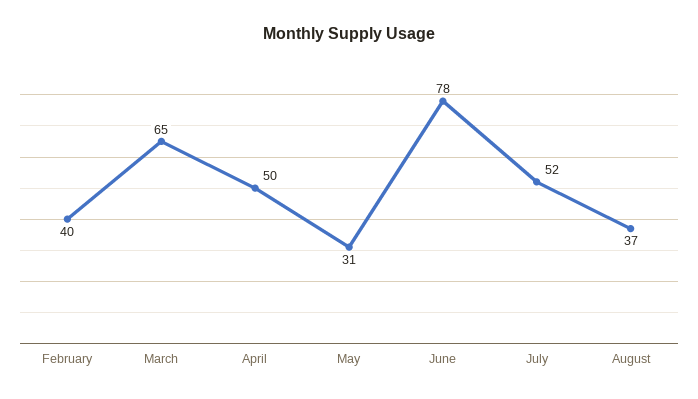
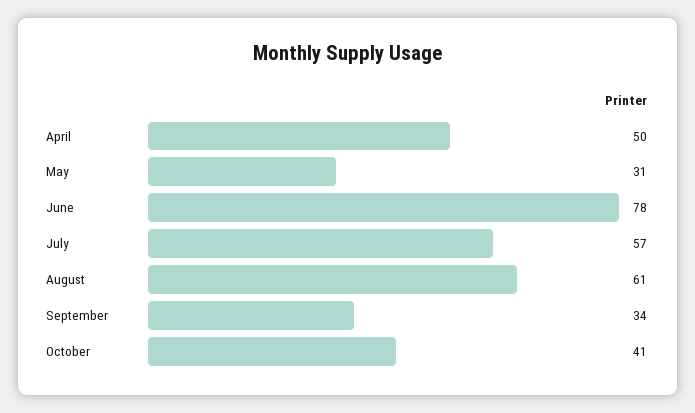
February: 40 -> none
March: 65 -> none
July: 52 -> 57
August: 37 -> 61
September: none -> 34
October: none -> 41

